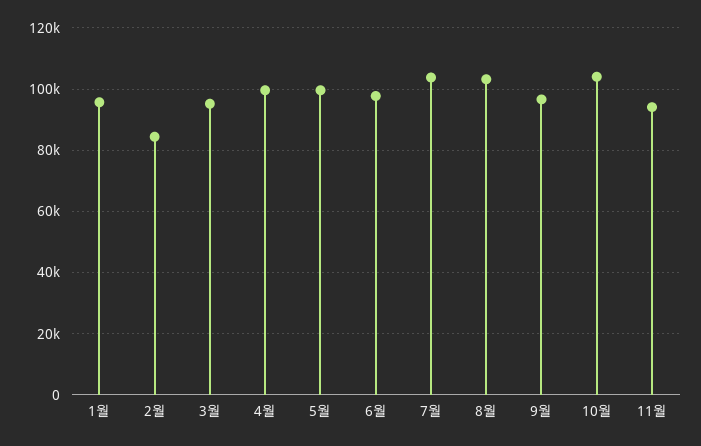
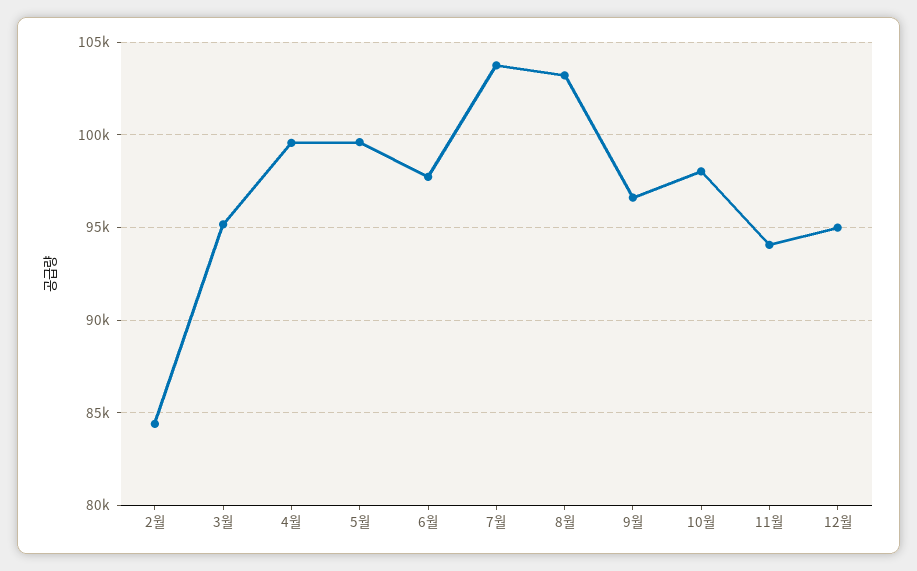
1월: 96000 -> none
10월: 104000 -> 98000
12월: none -> 95000

